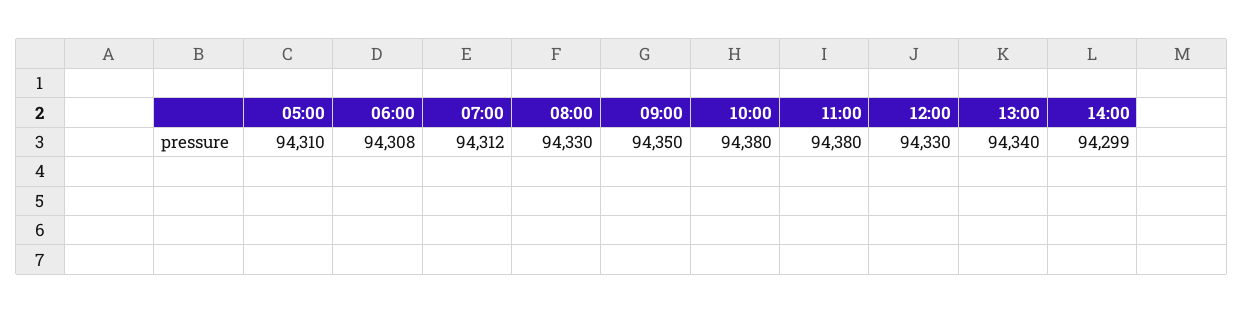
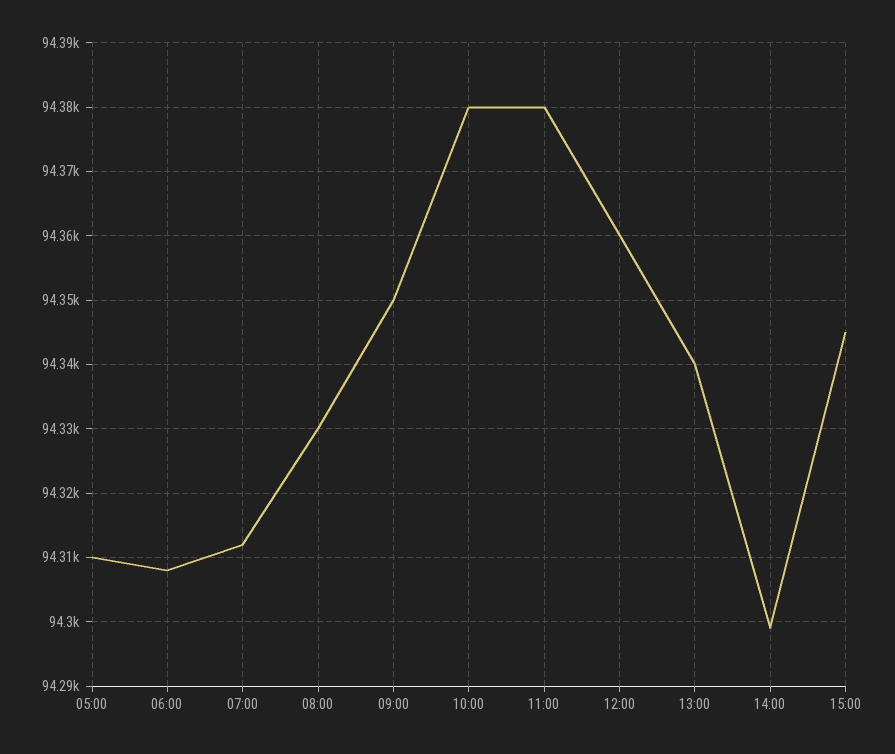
12:00: 94330 -> 94360
15:00: none -> 94345

